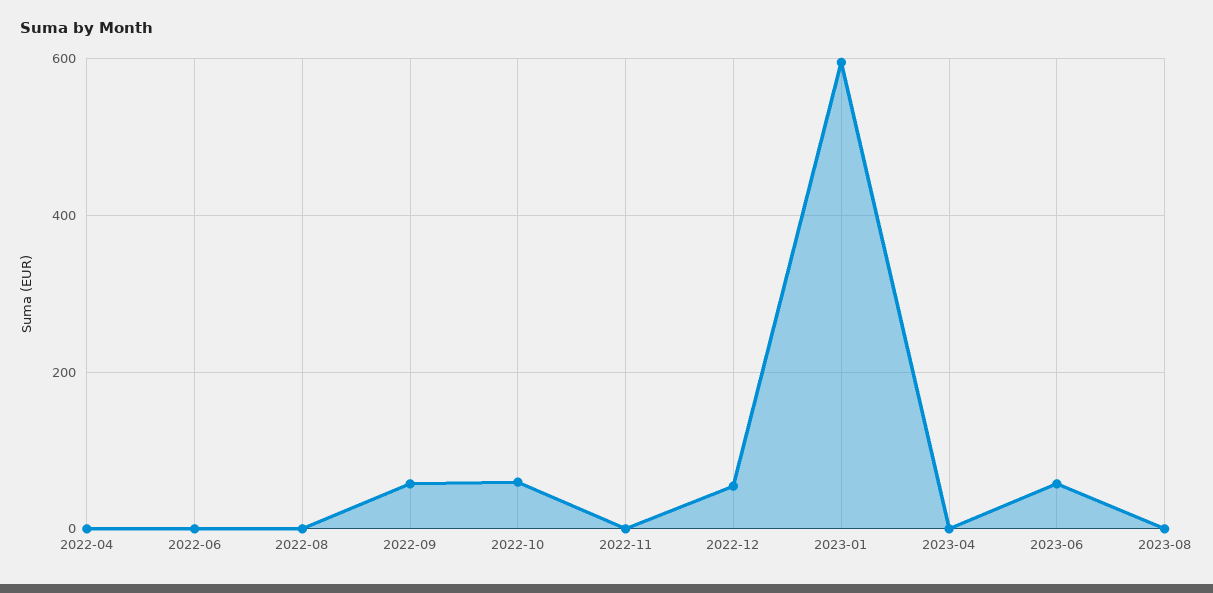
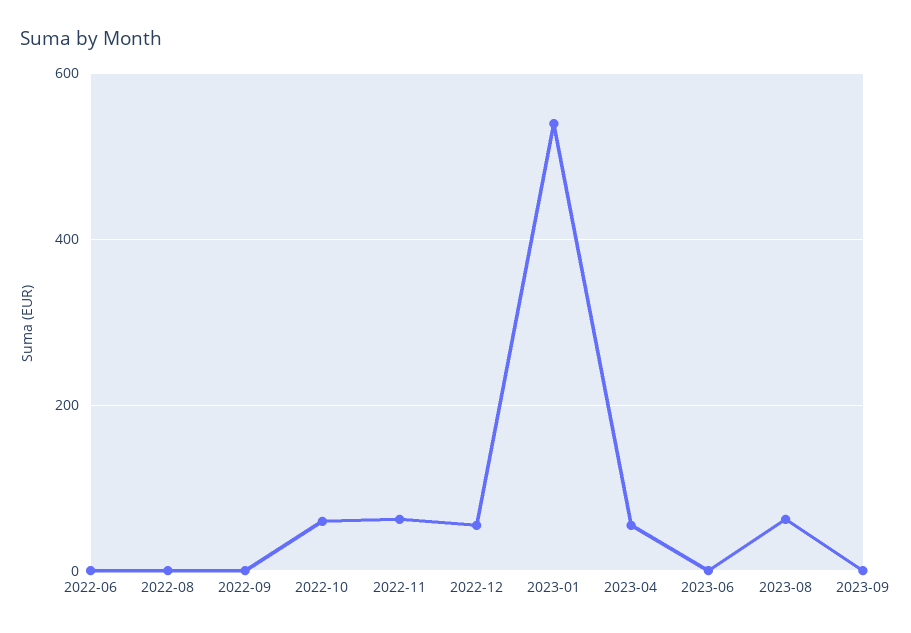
2022-04: 0 -> none
2022-09: 60 -> 0
2022-11: 0 -> 60
2023-01: 600 -> 540
2023-04: 0 -> 60
2023-06: 60 -> 0
2023-08: 0 -> 60
2023-09: none -> 0

